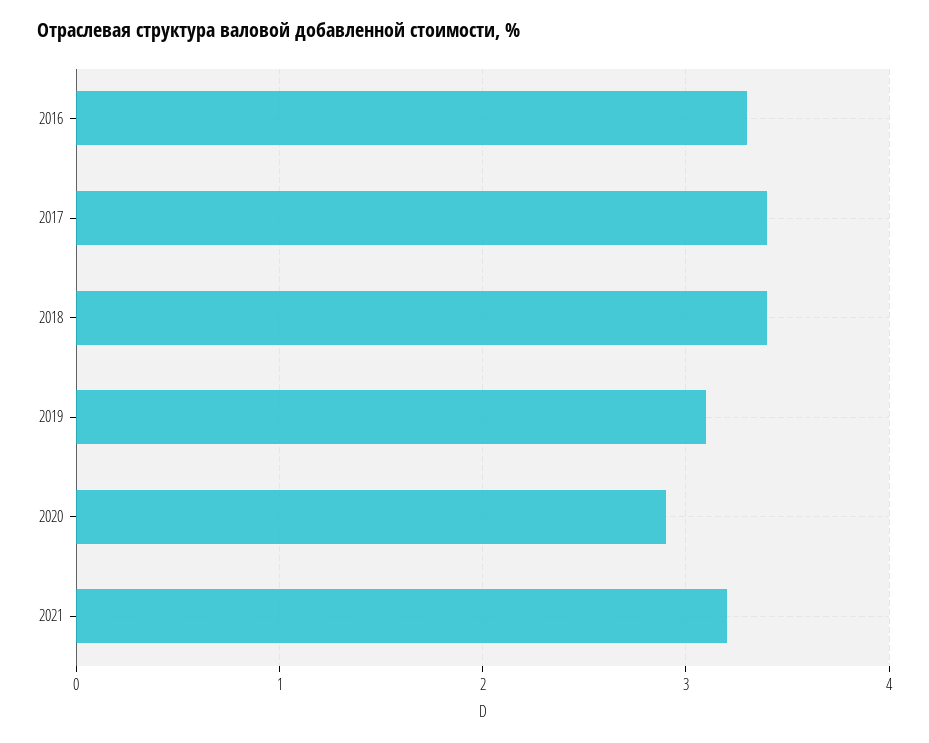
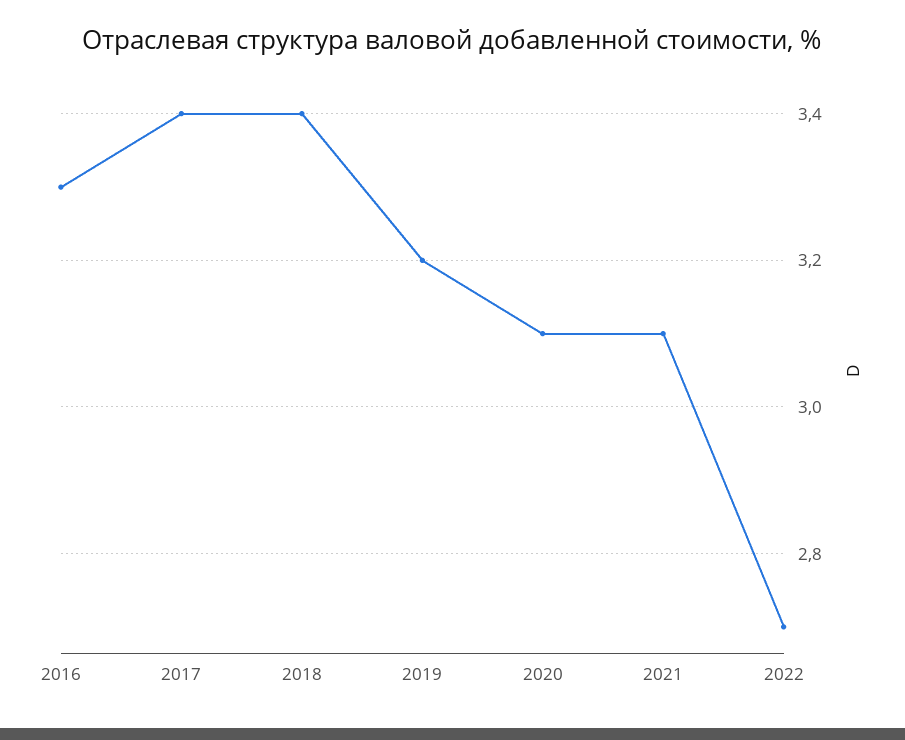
2019: 3.1 -> 3.2
2020: 2.9 -> 3.1
2021: 3.2 -> 3.1
2022: none -> 2.7

